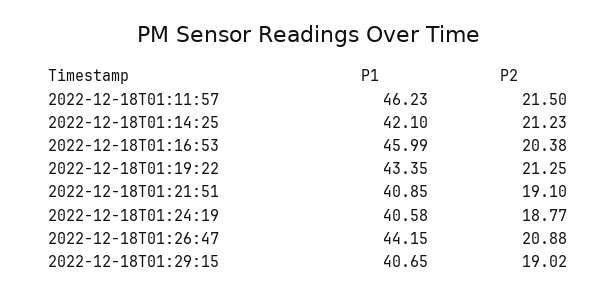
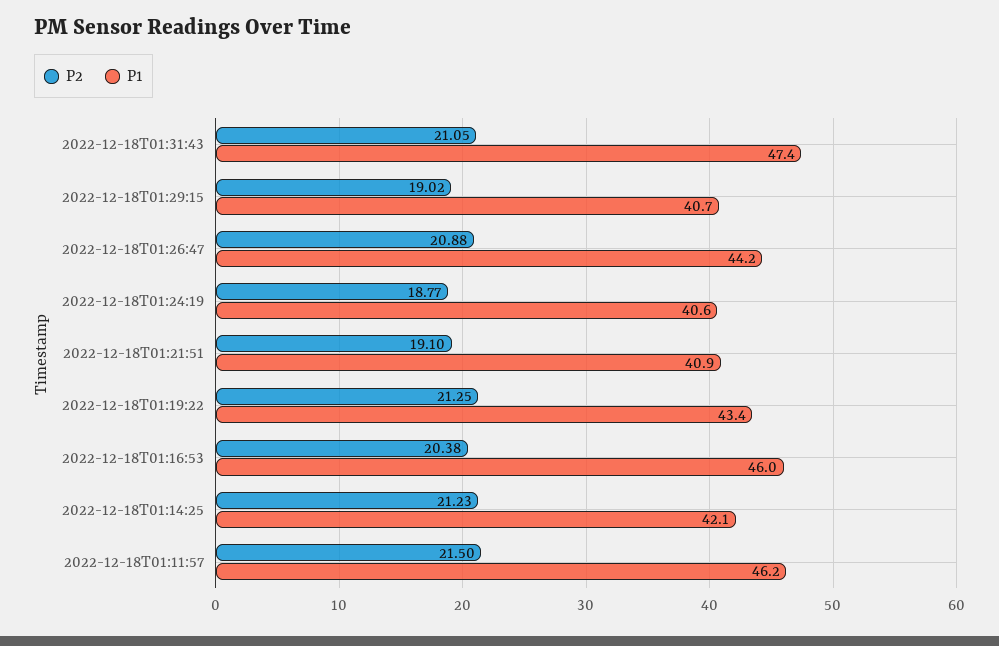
P2, 2022-12-18T01:31:43: none -> 21.05
P1, 2022-12-18T01:31:43: none -> 47.4

